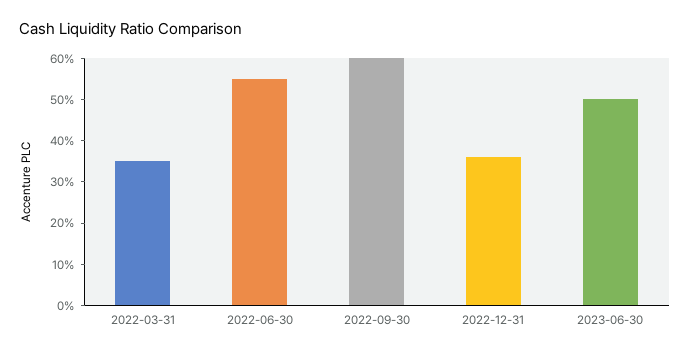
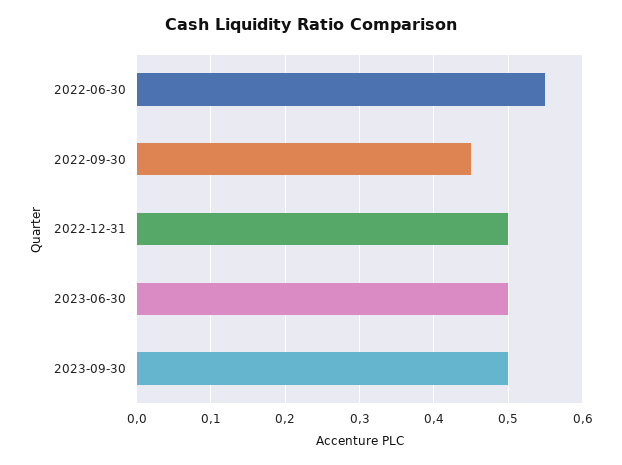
2022-03-31: 0.35 -> none
2022-09-30: 0.6 -> 0.45
2022-12-31: 0.35 -> 0.5
2023-09-30: none -> 0.5

